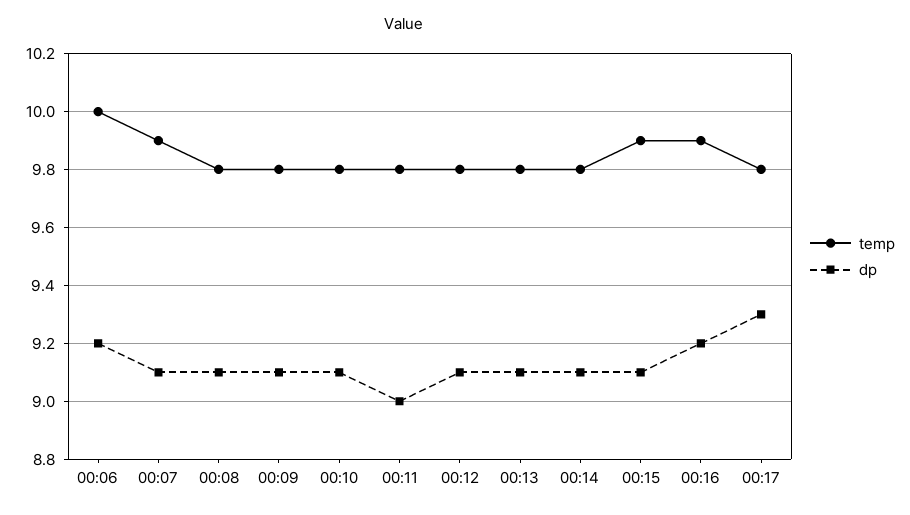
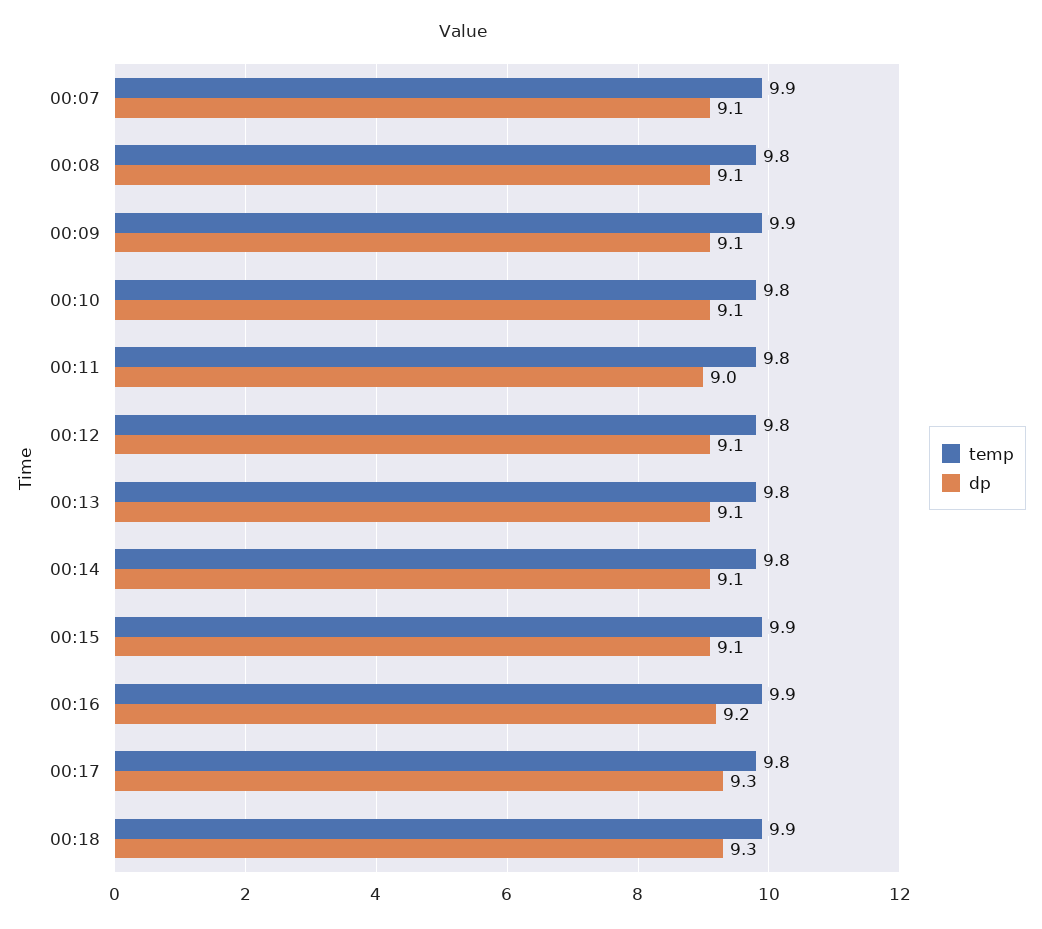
temp, 00:06: 10 -> none
dp, 00:06: 9.2 -> none
temp, 00:09: 9.8 -> 9.9
temp, 00:18: none -> 9.9
dp, 00:18: none -> 9.3

